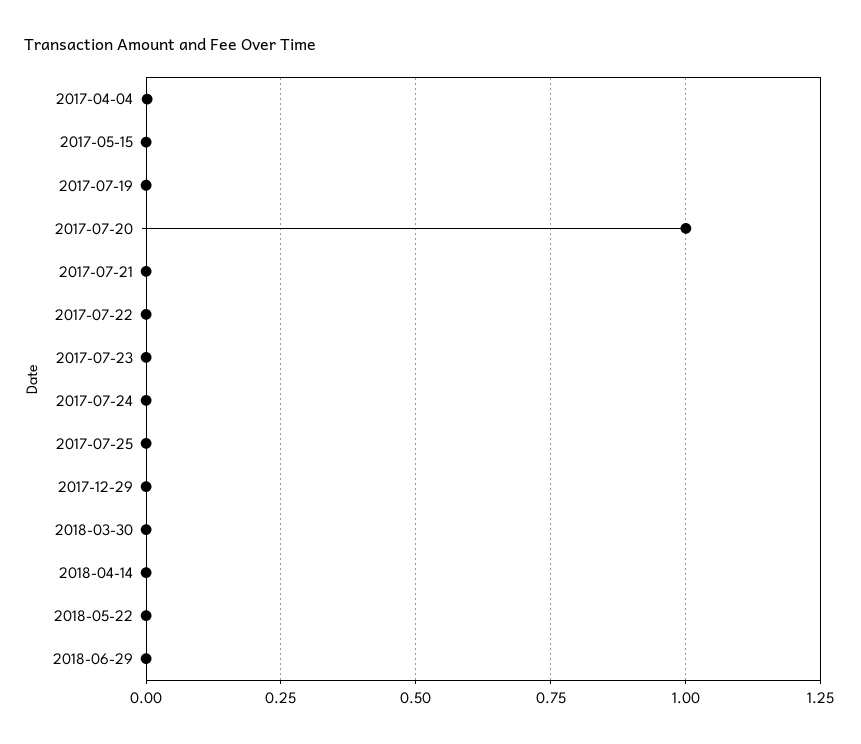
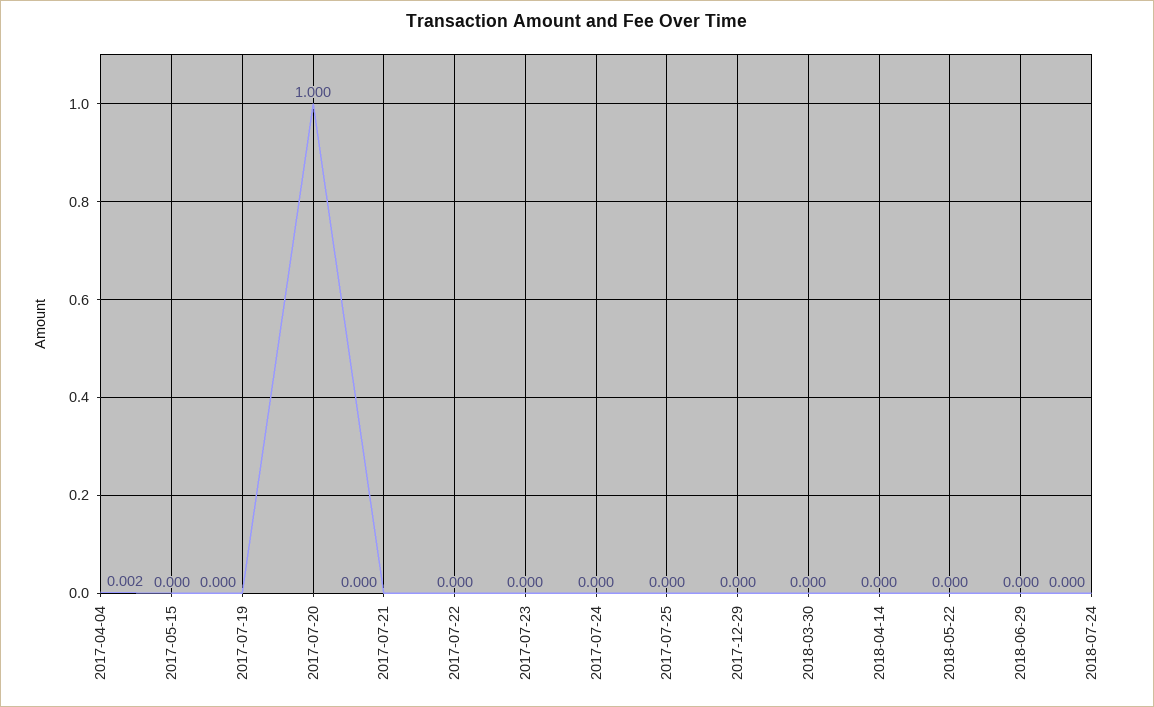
2018-07-24: none -> 0

